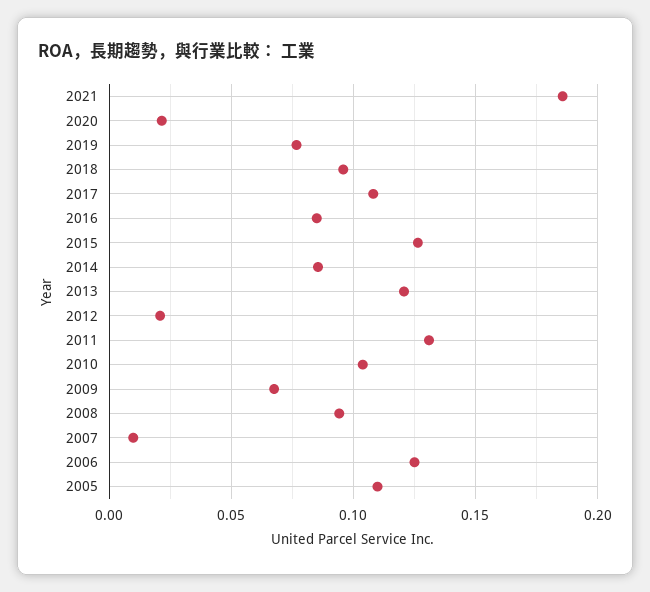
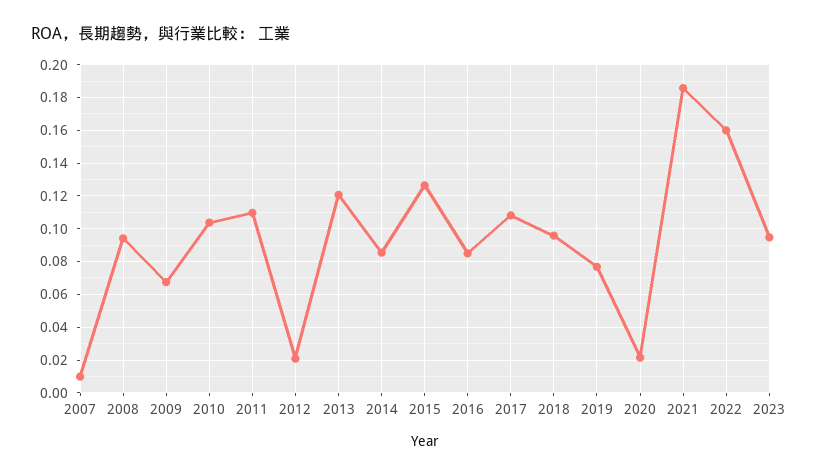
2011: 0.13 -> 0.11
2006: 0.125 -> none
2005: 0.11 -> none
2022: none -> 0.16
2023: none -> 0.095

